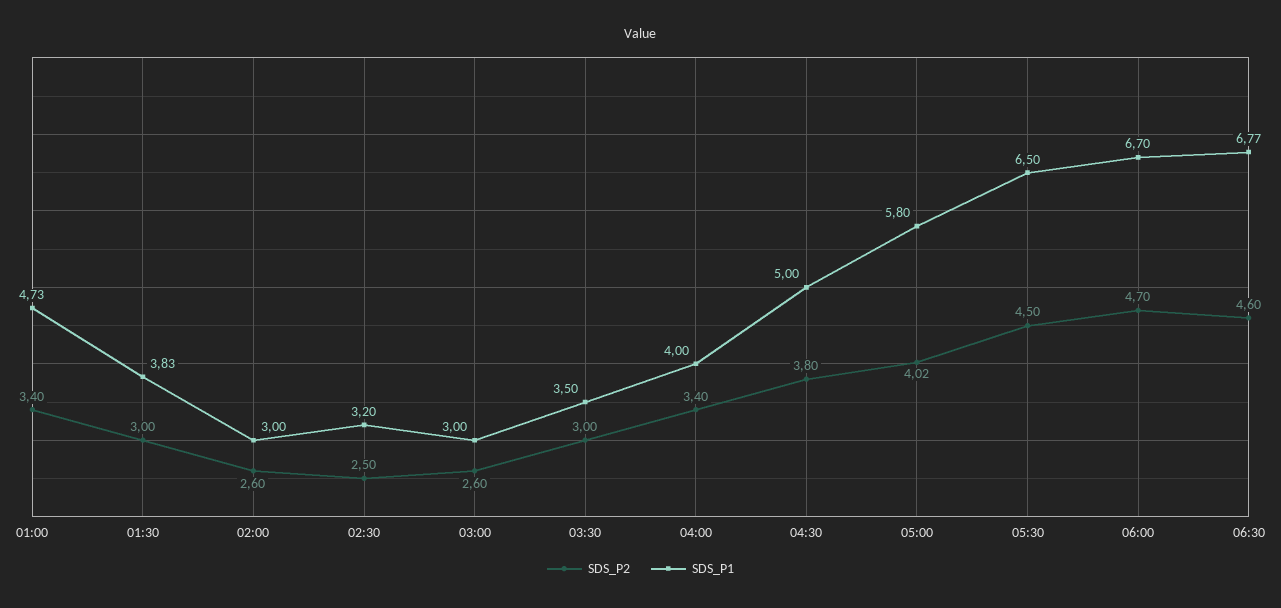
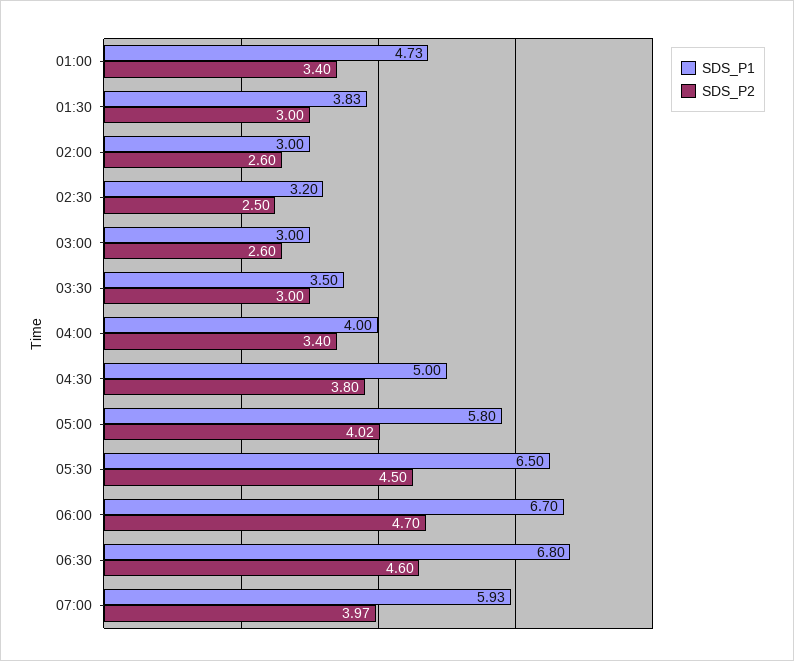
SDS_P1, 06:30: 6.77 -> 6.8
SDS_P1, 07:00: none -> 5.93
SDS_P2, 07:00: none -> 3.97

